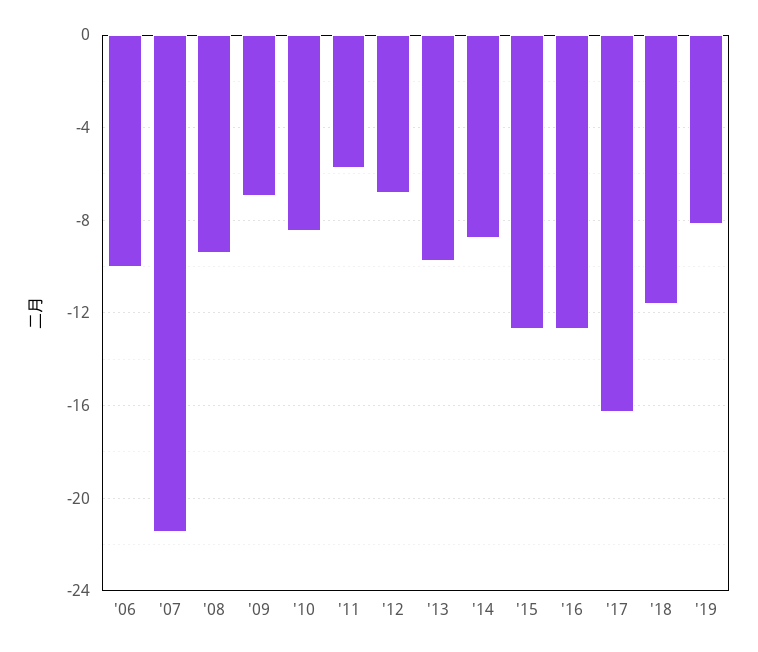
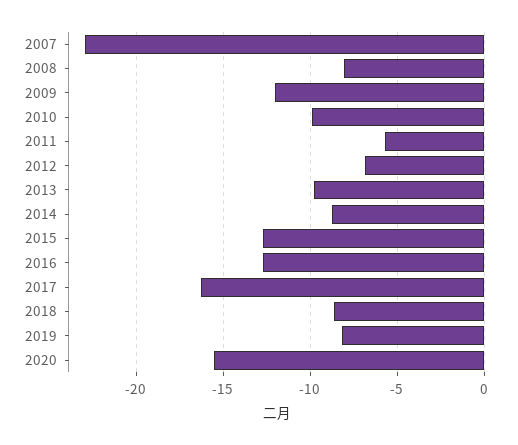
'06: -10 -> none
'07: -21.5 -> -23
'08: -9.5 -> -8
'09: -7 -> -12
'10: -8.5 -> -10
'18: -11.5 -> -8.5
2020: none -> -15.5

